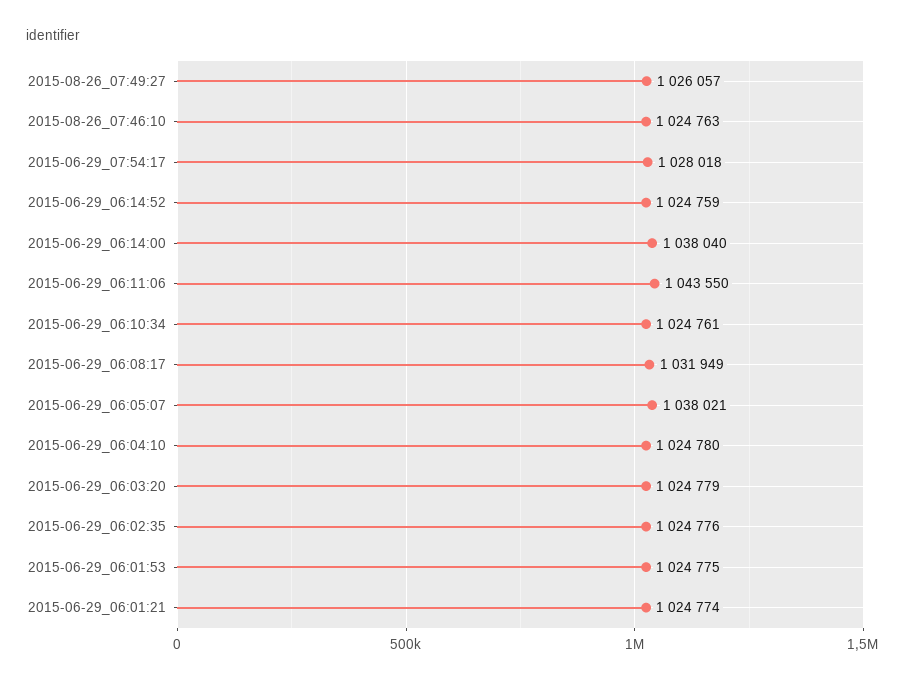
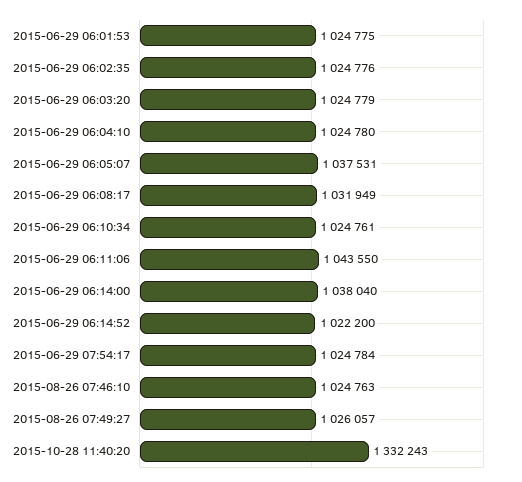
2015-06-29_07:54:17: 1028018 -> 1024784
2015-06-29_06:14:52: 1024759 -> 1022200
2015-06-29_06:05:07: 1038021 -> 1037531
2015-06-29_06:01:21: 1024774 -> none
2015-10-28 11:40:20: none -> 1332243

